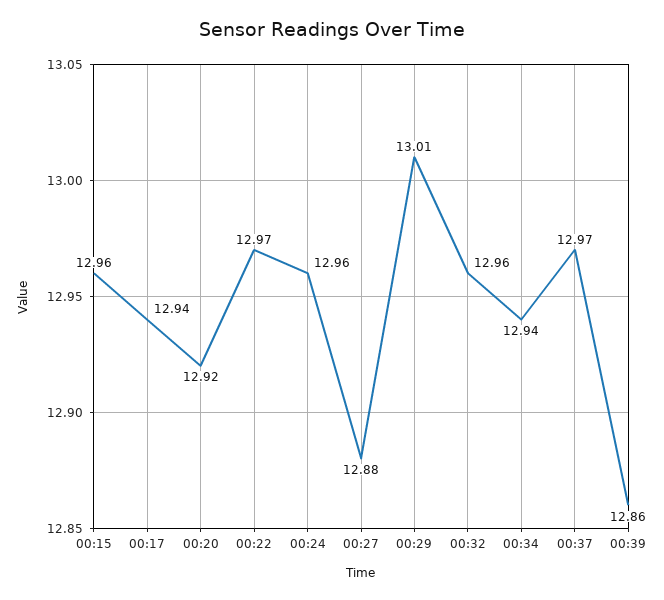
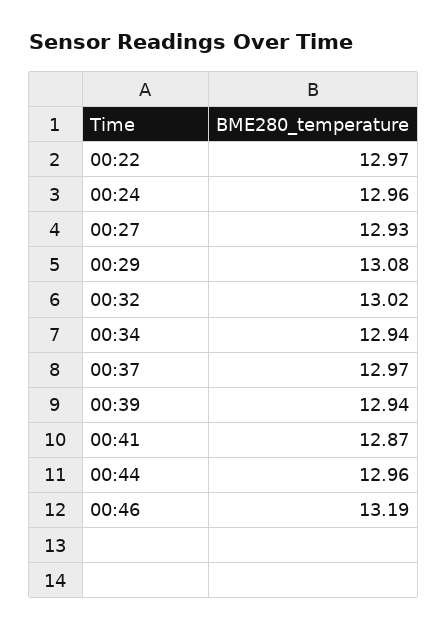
00:15: 12.96 -> none
00:17: 12.94 -> none
00:20: 12.92 -> none
00:27: 12.88 -> 12.93
00:29: 13.01 -> 13.08
00:32: 12.96 -> 13.02
00:39: 12.86 -> 12.94
00:41: none -> 12.87
00:44: none -> 12.96
00:46: none -> 13.19

